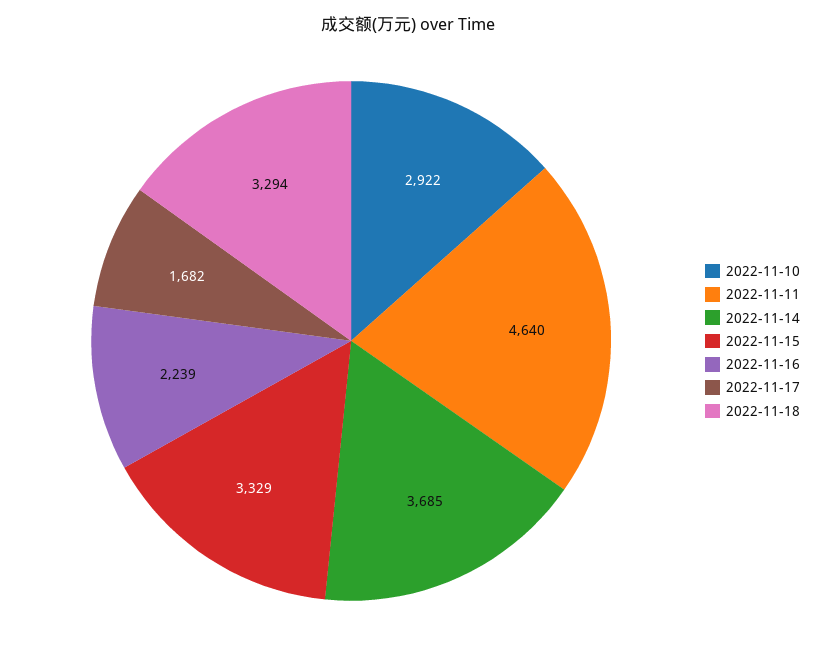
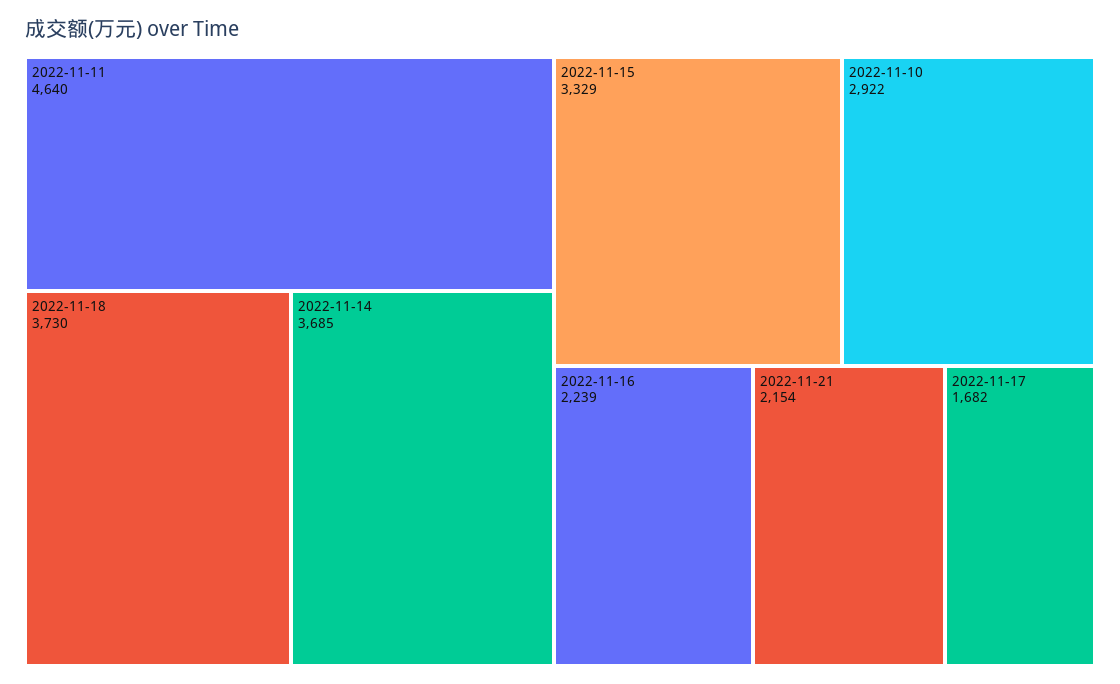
2022-11-18: 3294 -> 3730
2022-11-21: none -> 2154

